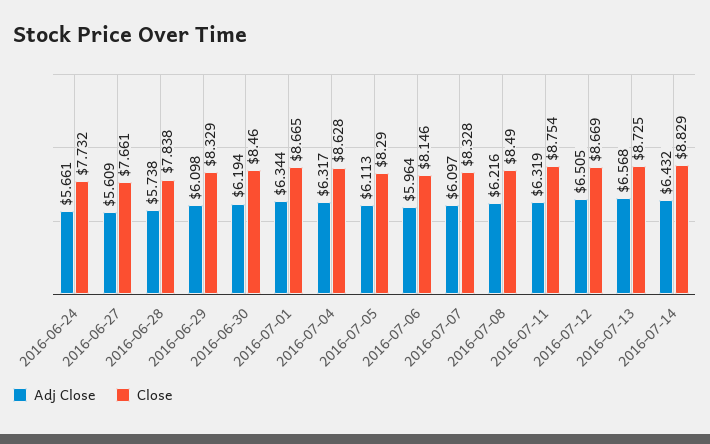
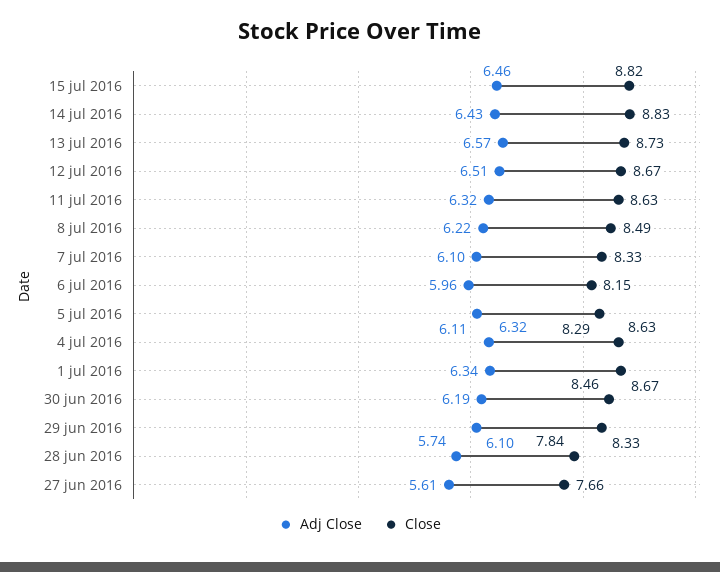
Adj Close, 2016-06-24: 5.661 -> none
Close, 2016-06-24: 7.732 -> none
Close, 2016-07-11: 8.754 -> 8.63
Adj Close, 15 jul 2016: none -> 6.46
Close, 15 jul 2016: none -> 8.82

